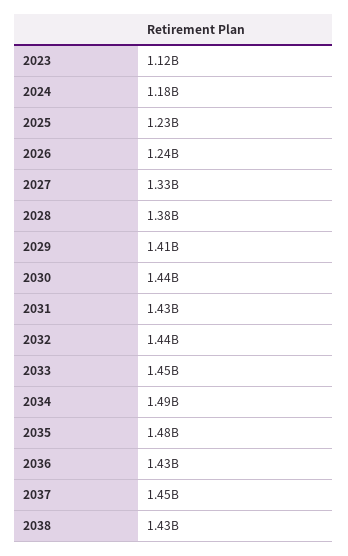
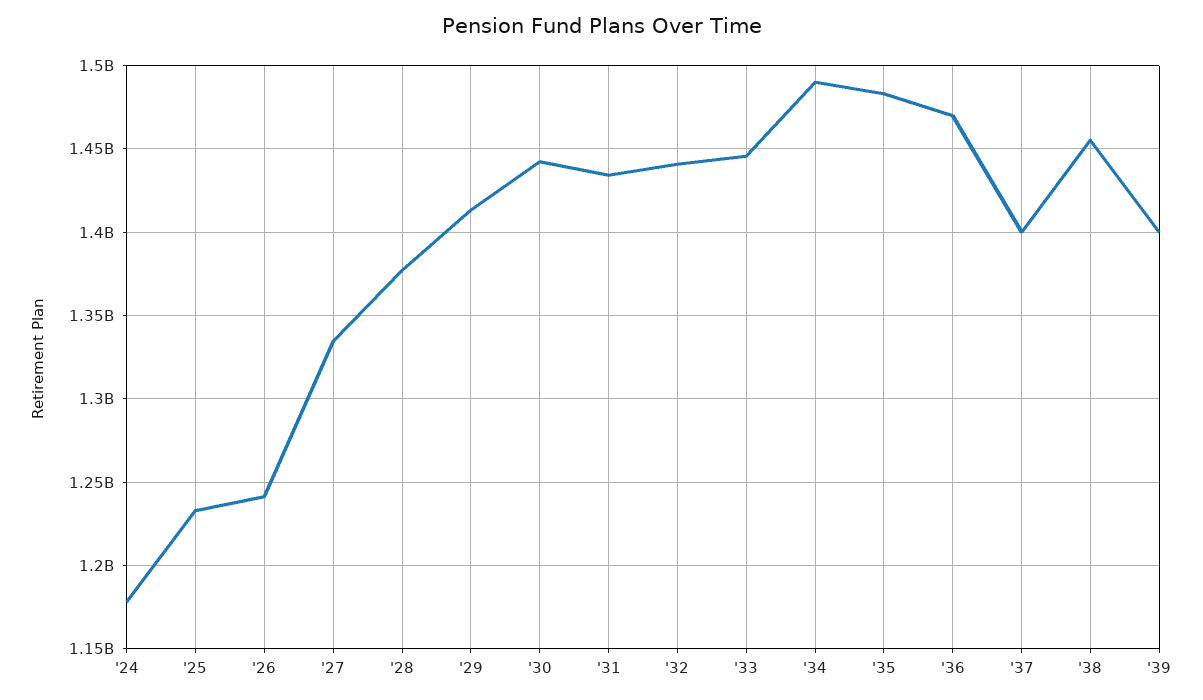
2023: 1120000000 -> none
2036: 1430000000 -> 1470000000
2037: 1450000000 -> 1400000000
2038: 1430000000 -> 1455000000
'39: none -> 1400000000

